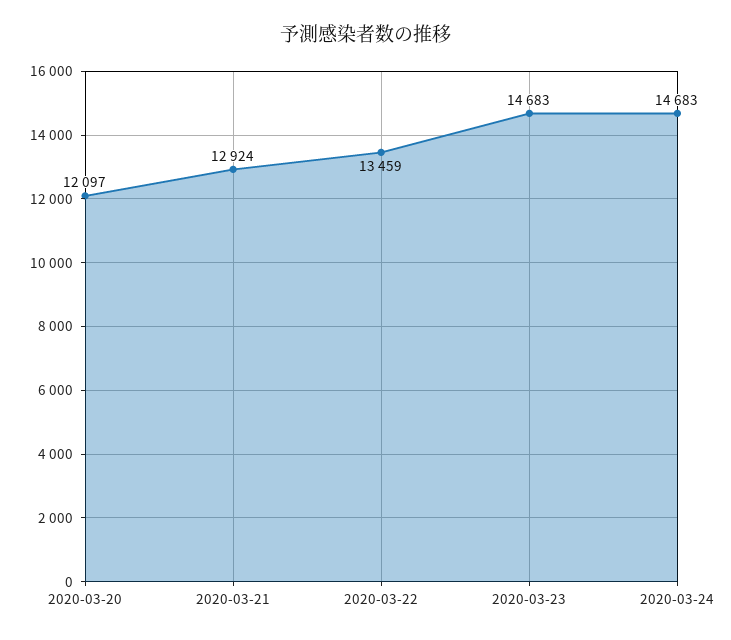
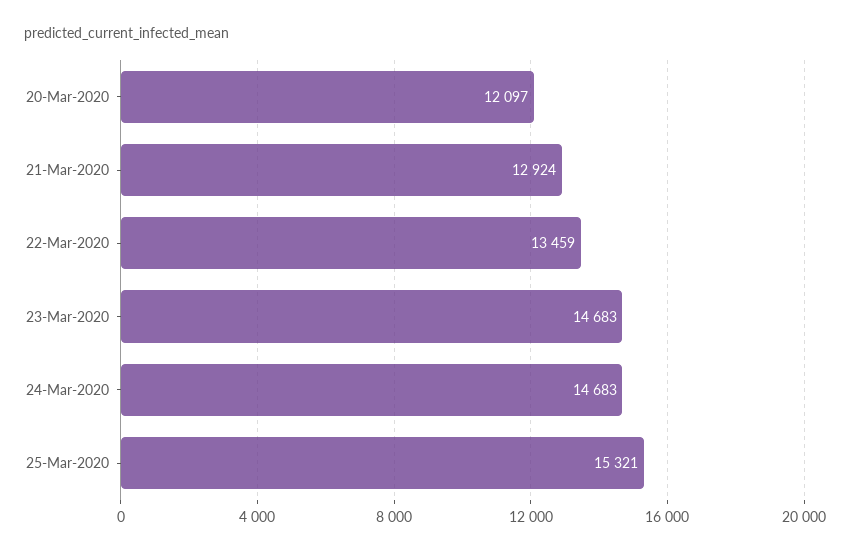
25-Mar-2020: none -> 15321

